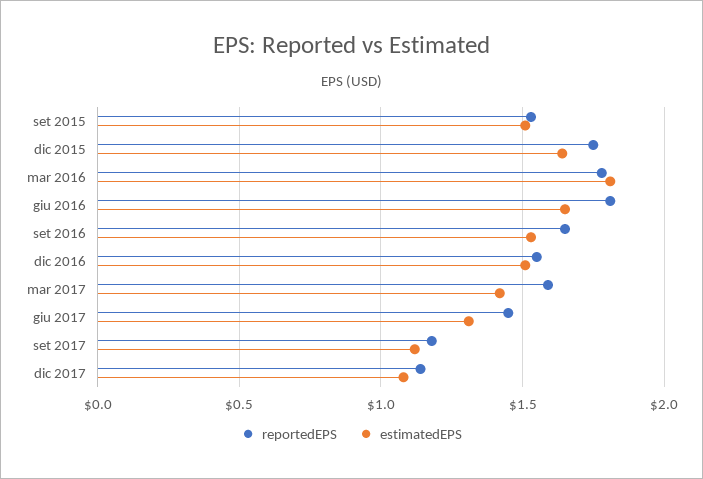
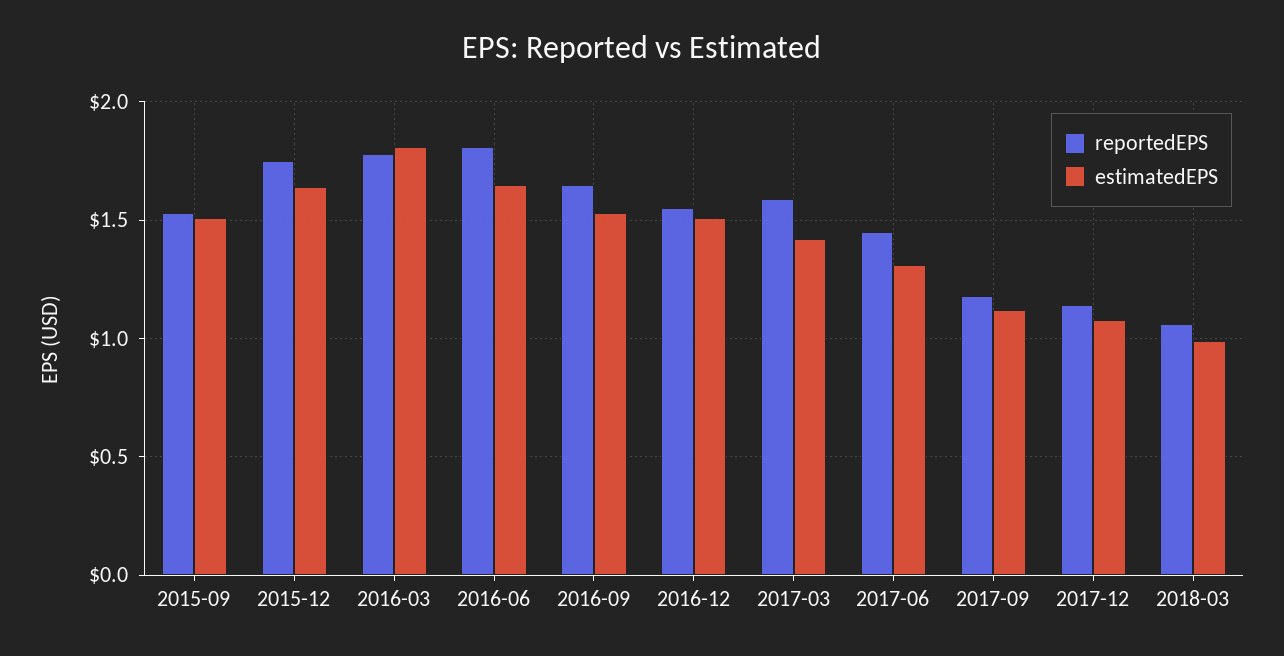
reportedEPS, 2018-03: none -> 1.05
estimatedEPS, 2018-03: none -> 1

